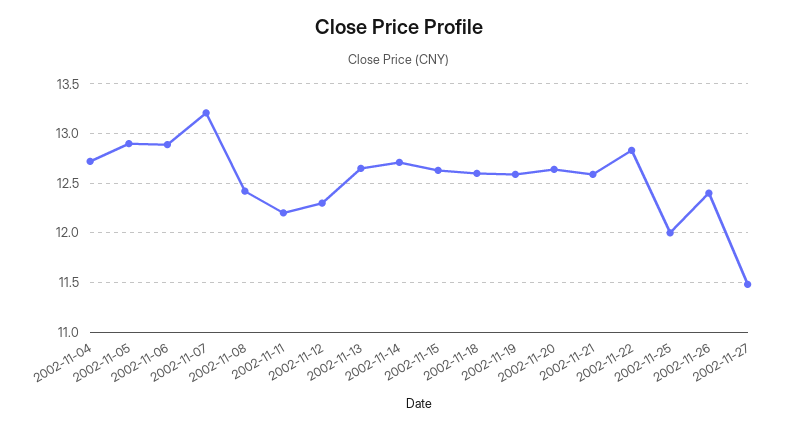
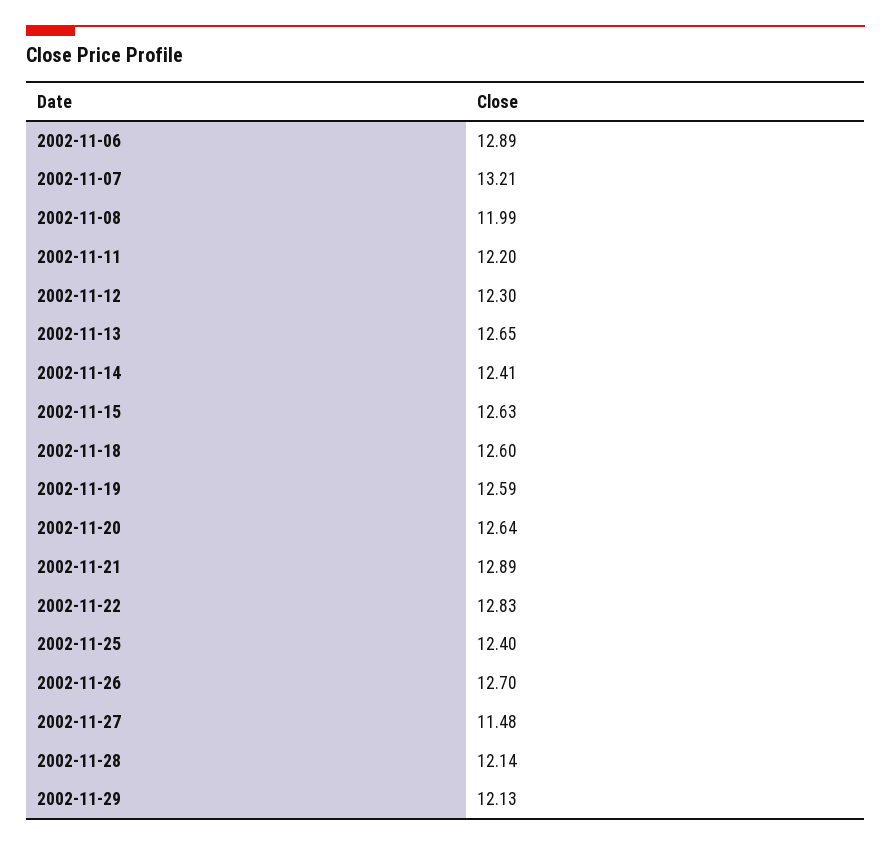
2002-11-04: 12.7 -> none
2002-11-05: 12.9 -> none
2002-11-08: 12.4 -> 11.99
2002-11-14: 12.7 -> 12.41
2002-11-21: 12.6 -> 12.89
2002-11-25: 12 -> 12.4
2002-11-26: 12.4 -> 12.7
2002-11-28: none -> 12.14
2002-11-29: none -> 12.13

